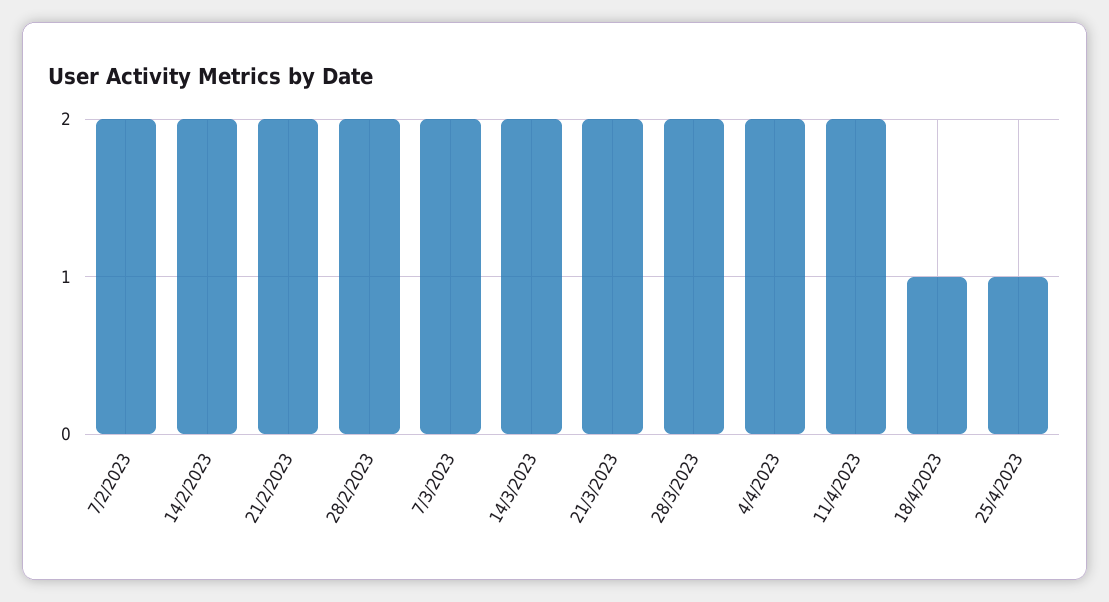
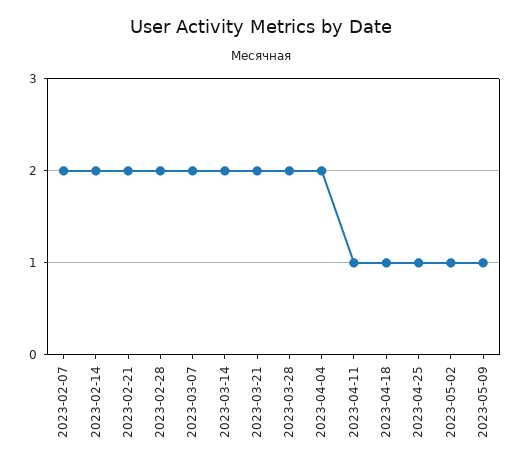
11/4/2023: 2 -> 1
2023-05-02: none -> 1
2023-05-09: none -> 1

